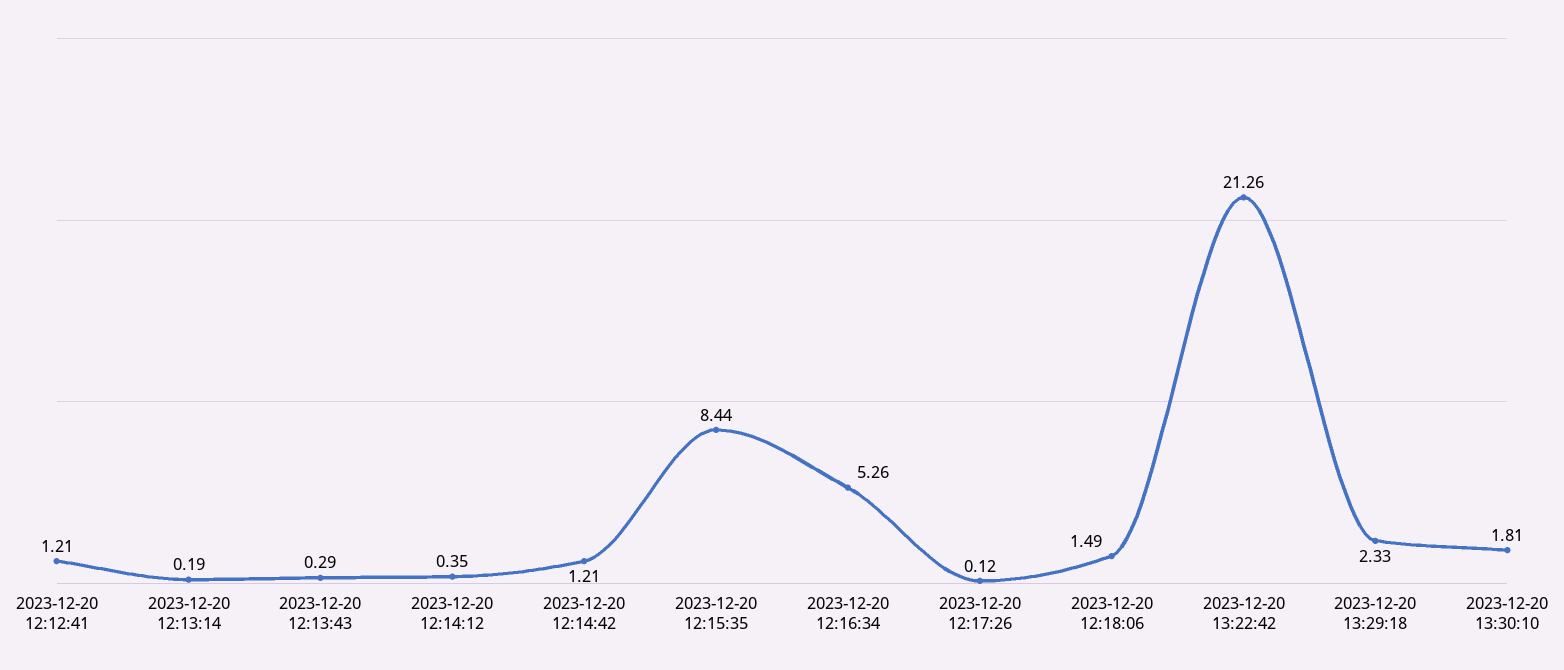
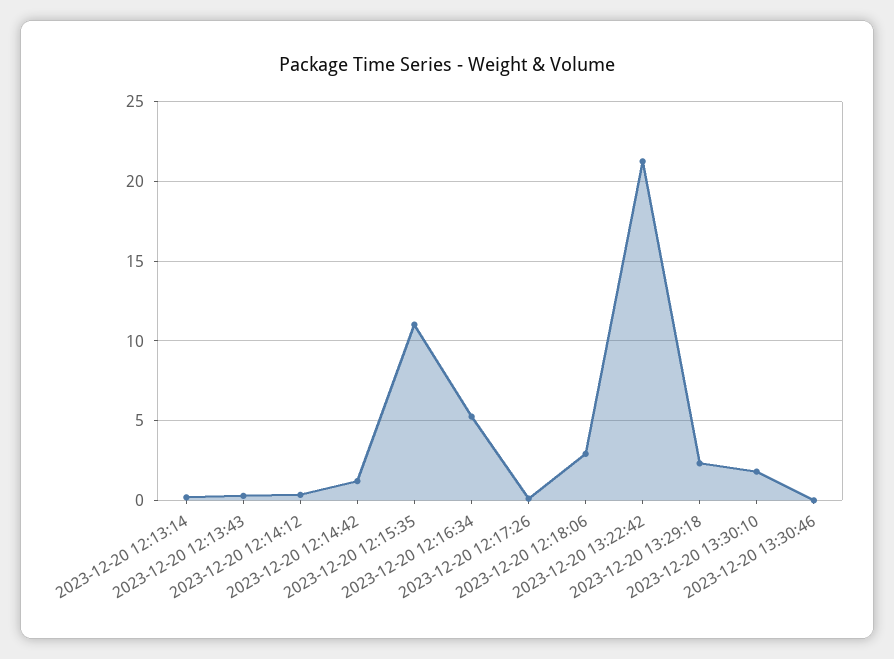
2023-12-20 12:12:41: 1.21 -> none
2023-12-20 12:15:35: 8.44 -> 11
2023-12-20 12:18:06: 1.49 -> 3
2023-12-20 13:30:46: none -> 0

